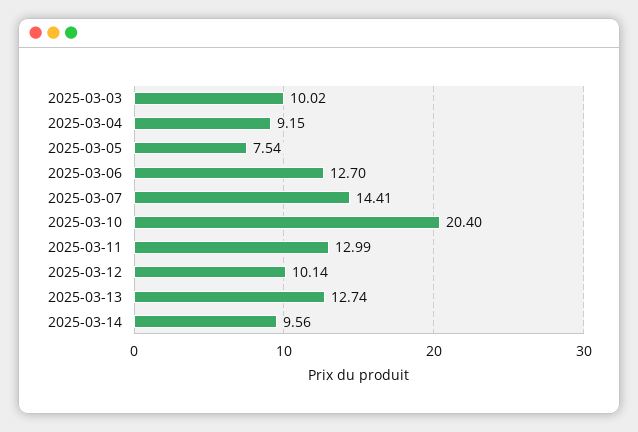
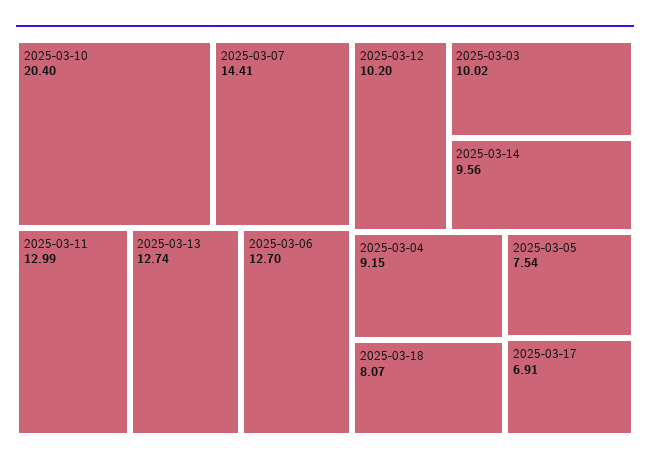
2025-03-12: 10.14 -> 10.2
2025-03-18: none -> 8.07
2025-03-17: none -> 6.91

